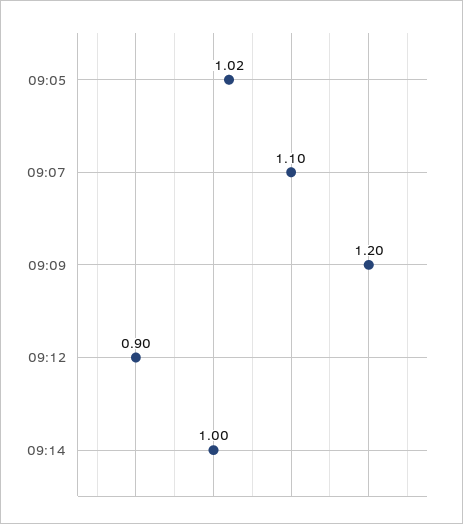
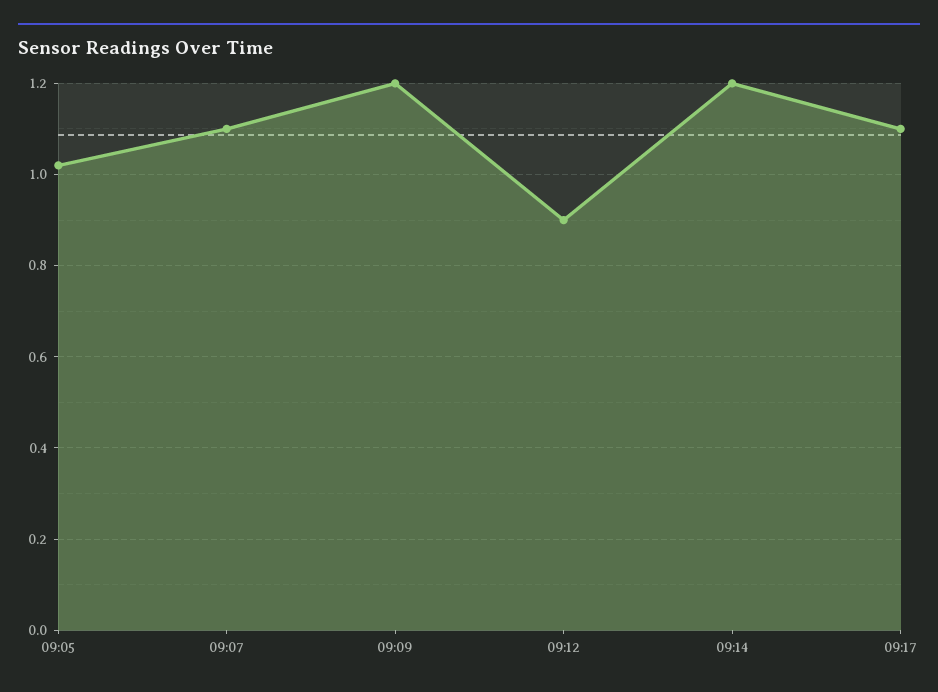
09:14: 1 -> 1.2
09:17: none -> 1.1

